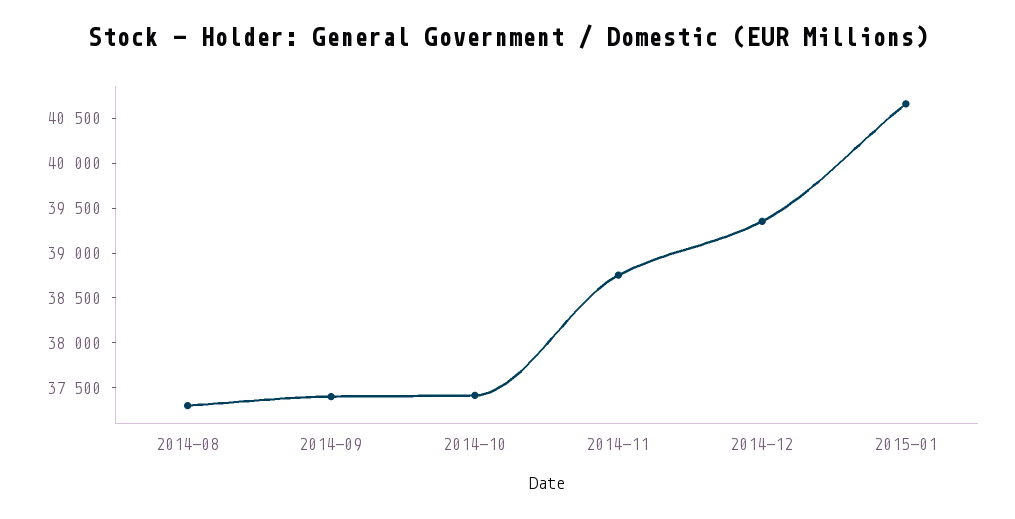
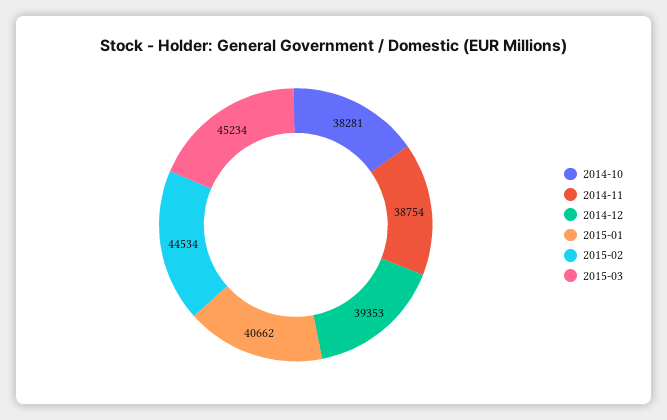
2014-08: 37300 -> none
2014-09: 37400 -> none
2014-10: 37400 -> 38281
2015-02: none -> 44534
2015-03: none -> 45234

